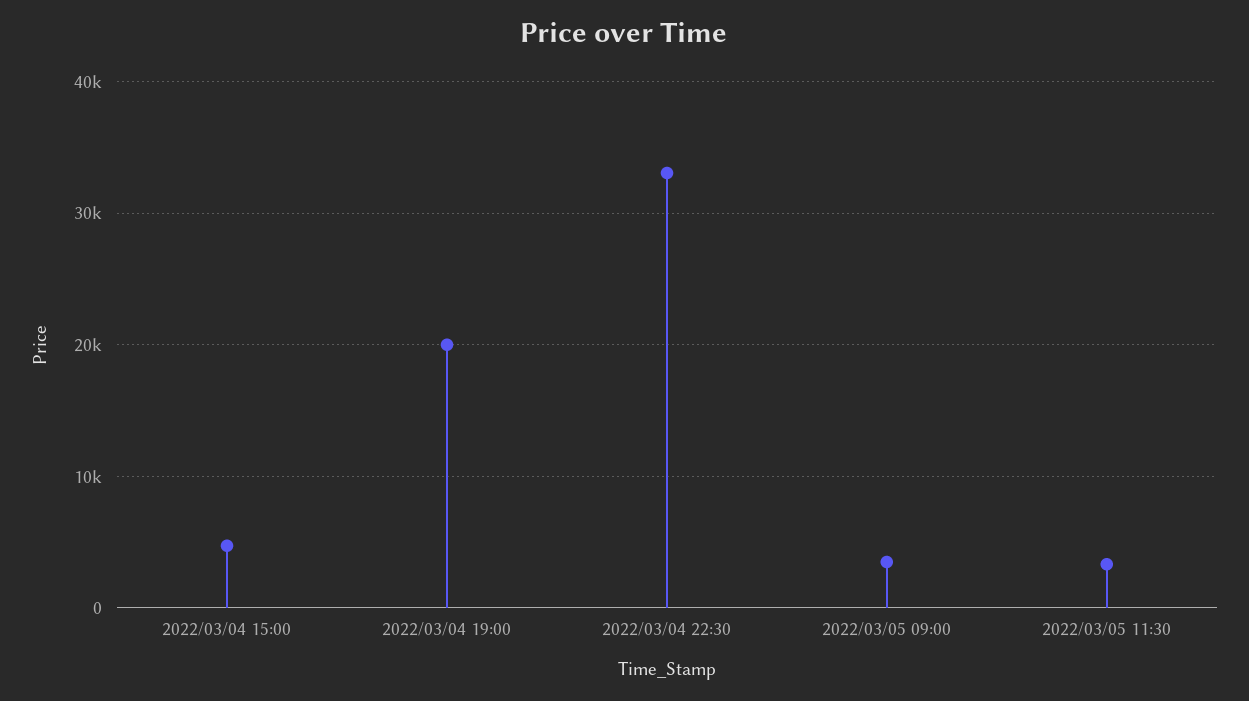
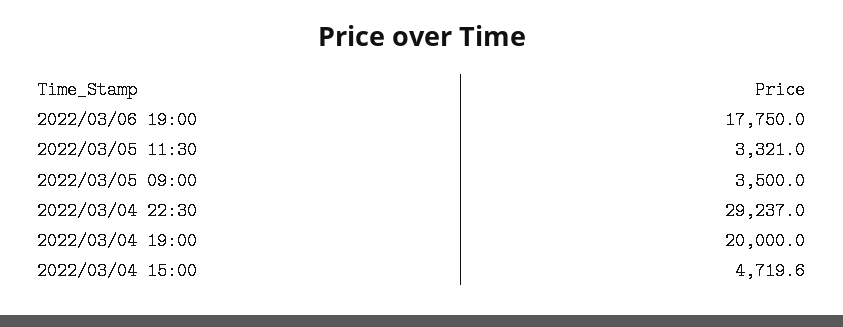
2022/03/04 22:30: 33000 -> 29237
2022/03/06 19:00: none -> 17750

